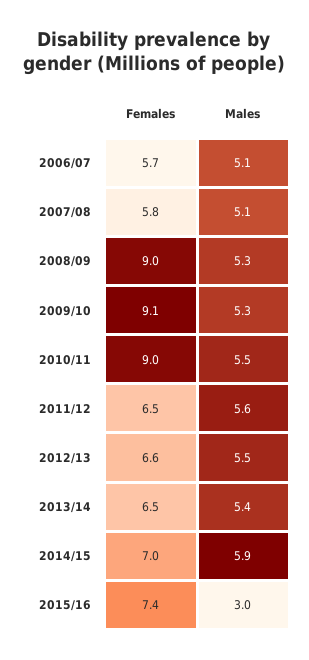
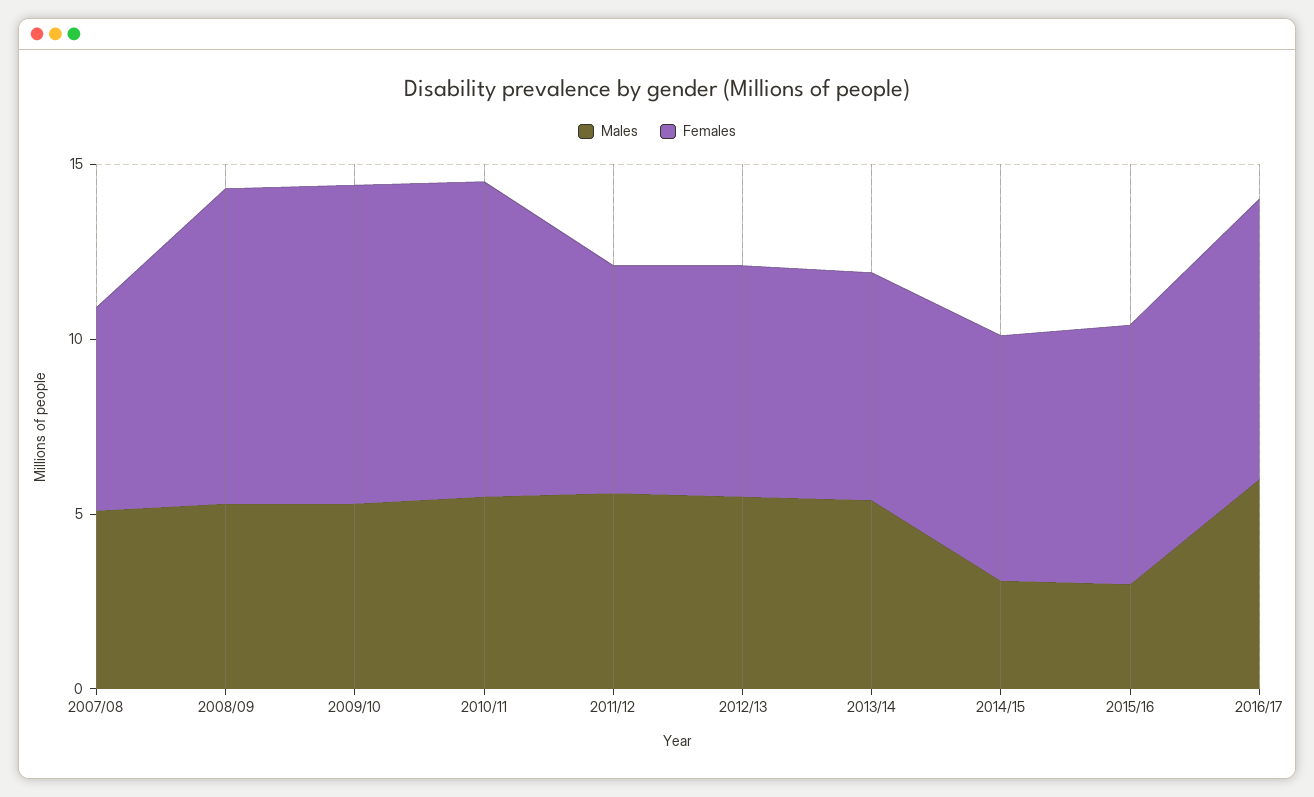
Females, 2006/07: 5.7 -> none
Males, 2006/07: 5.1 -> none
Males, 2014/15: 5.9 -> 3
Males, 2016/17: none -> 6
Females, 2016/17: none -> 8

